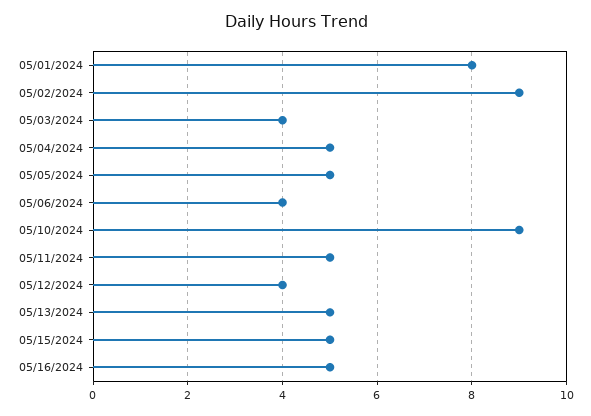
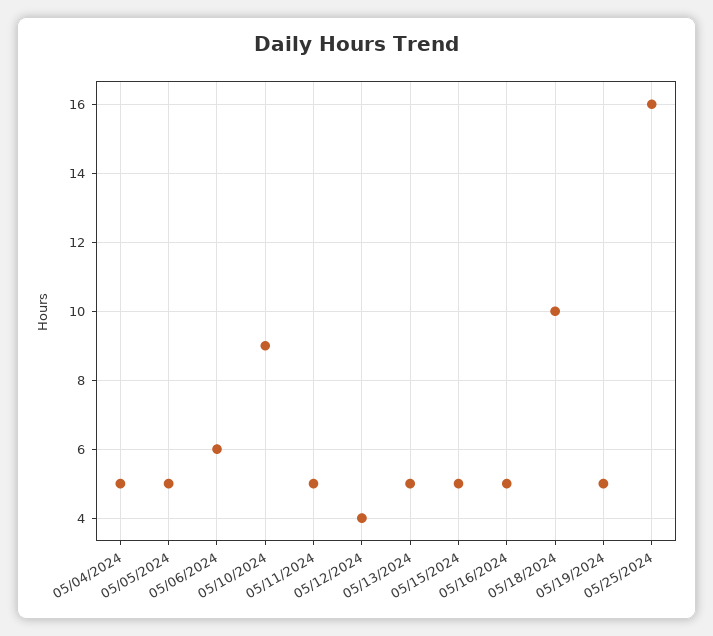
05/01/2024: 8 -> none
05/02/2024: 9 -> none
05/03/2024: 4 -> none
05/06/2024: 4 -> 6
05/18/2024: none -> 10
05/19/2024: none -> 5
05/25/2024: none -> 16

